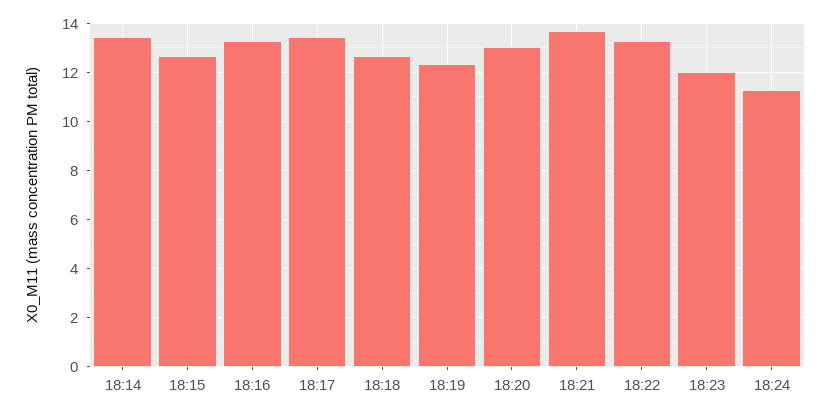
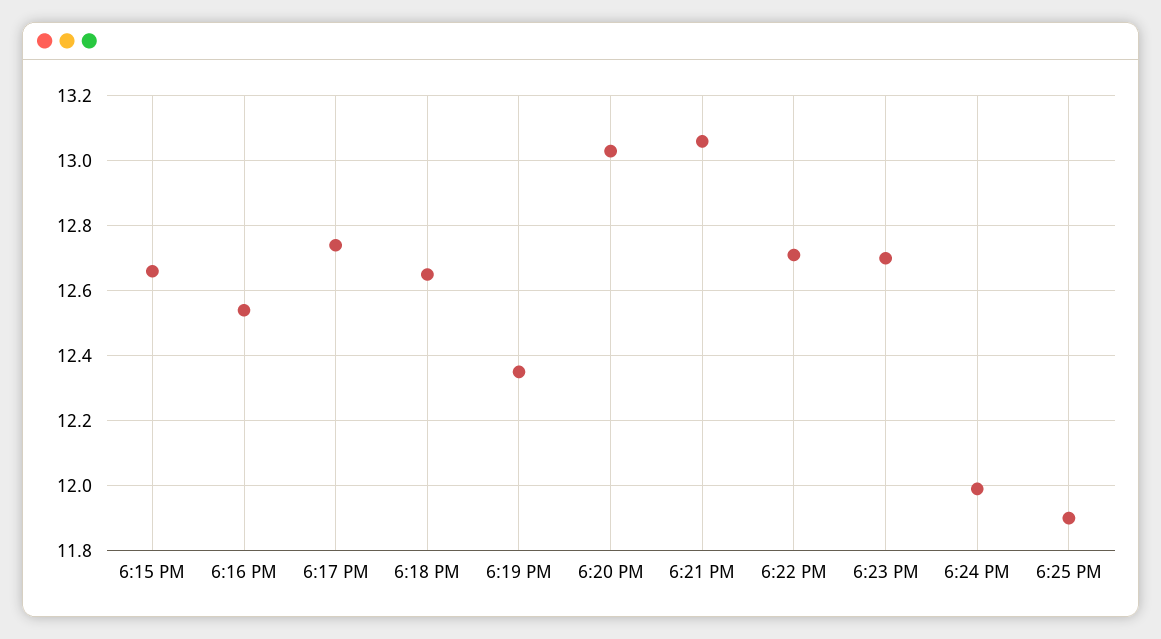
18:14: 13.5 -> none
18:16: 13.25 -> 12.55
18:17: 13.5 -> 12.75
18:21: 13.75 -> 13.05
18:22: 13.25 -> 12.7
18:23: 12 -> 12.7
18:24: 11.25 -> 12
6:25 PM: none -> 11.9

